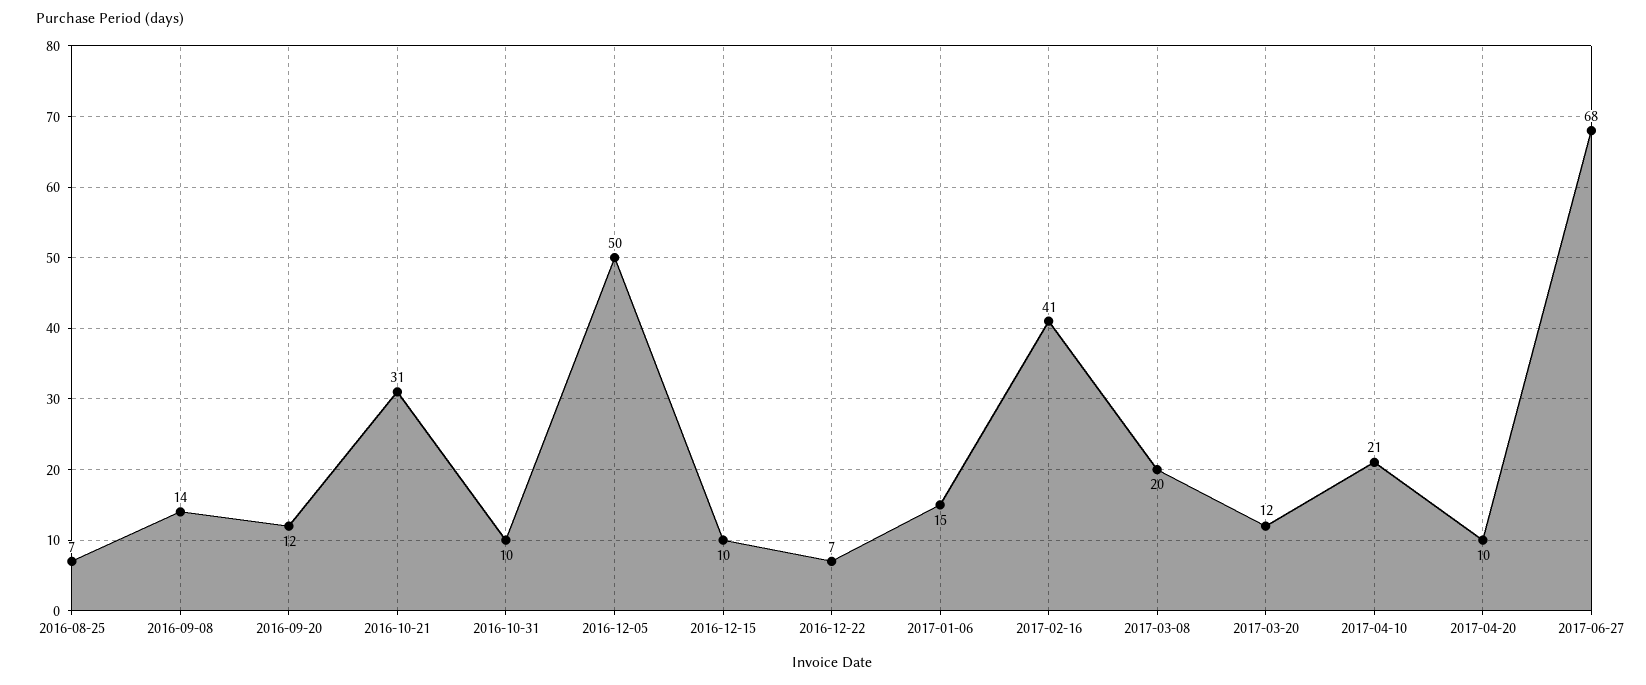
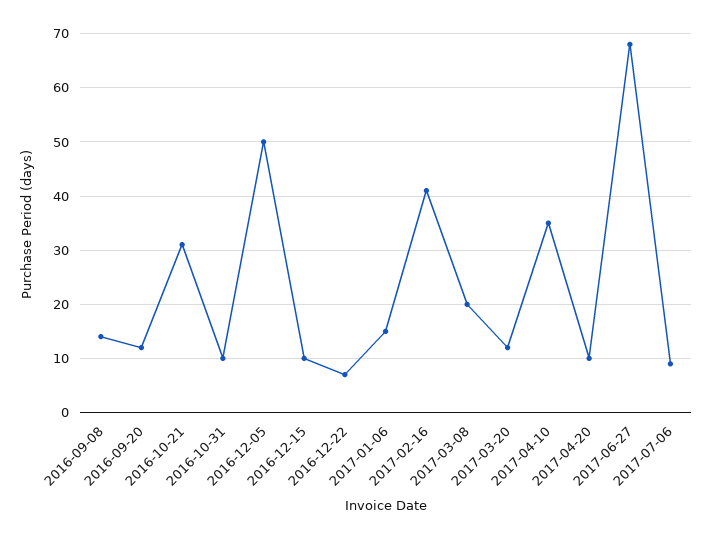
2016-08-25: 7 -> none
2017-04-10: 21 -> 35
2017-07-06: none -> 10

